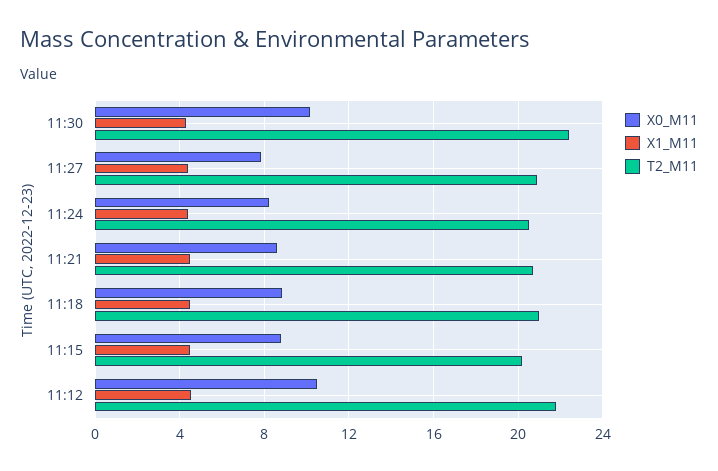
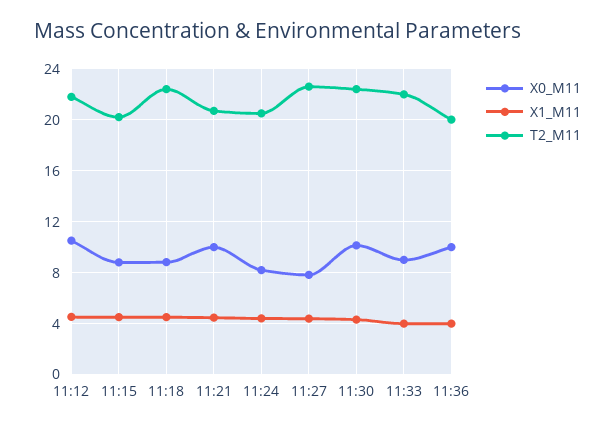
T2_M11, 11:27: 21 -> 22.5
X0_M11, 11:21: 8.5 -> 10
T2_M11, 11:18: 21 -> 22.5
X0_M11, 11:33: none -> 9
X1_M11, 11:33: none -> 4
T2_M11, 11:33: none -> 22
X0_M11, 11:36: none -> 10
X1_M11, 11:36: none -> 4
T2_M11, 11:36: none -> 20

